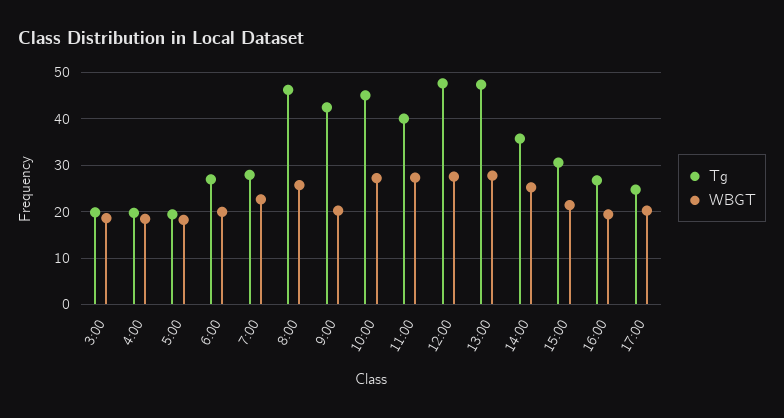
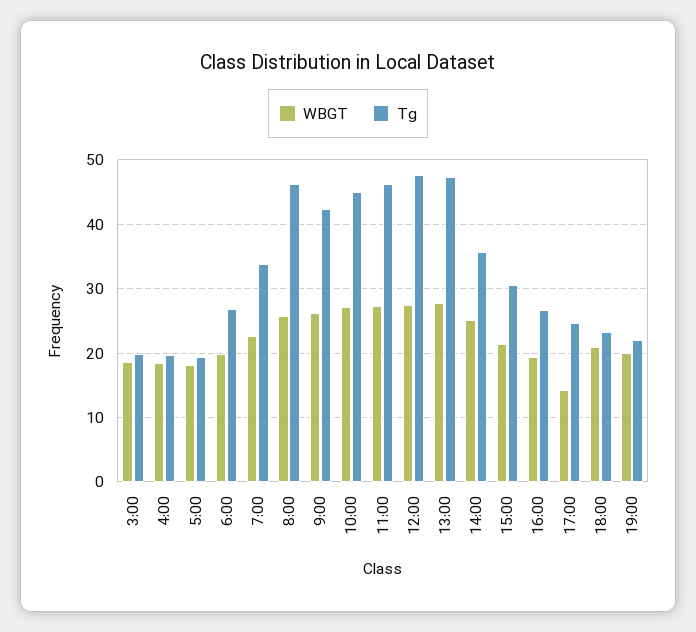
Tg, 7:00: 28 -> 34
WBGT, 9:00: 20 -> 26
Tg, 11:00: 40 -> 46
WBGT, 17:00: 20 -> 14
WBGT, 18:00: none -> 21
Tg, 18:00: none -> 23
WBGT, 19:00: none -> 20
Tg, 19:00: none -> 22

